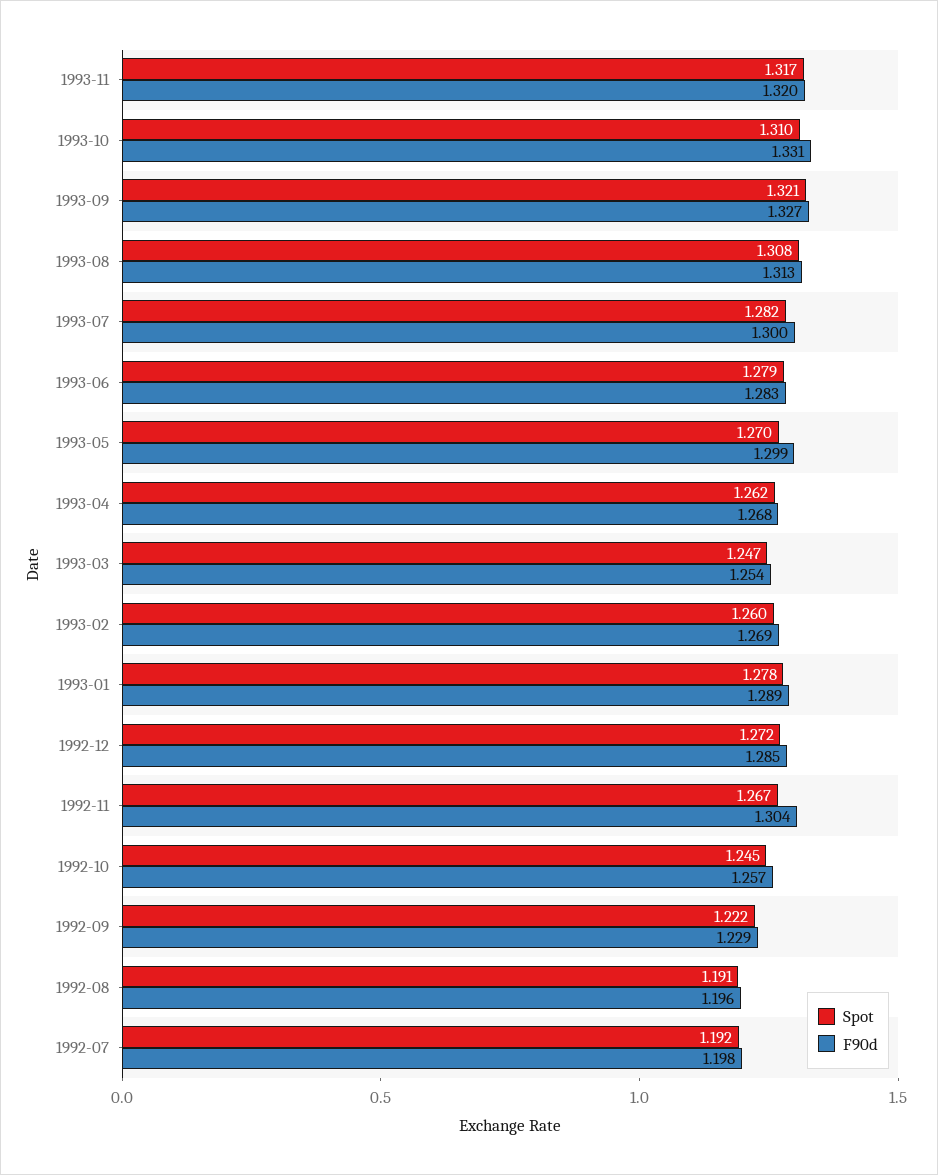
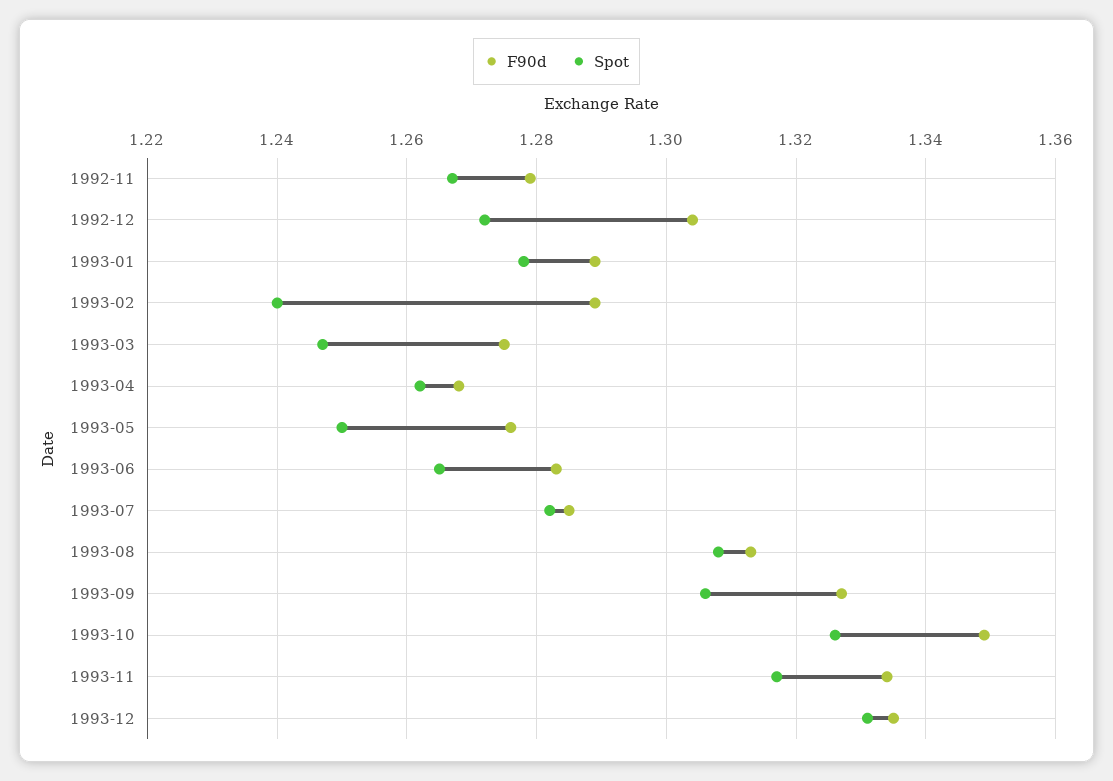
F90d, 1993-11: 1.32 -> 1.335
Spot, 1993-10: 1.31 -> 1.325
F90d, 1993-10: 1.331 -> 1.35
Spot, 1993-09: 1.321 -> 1.305
F90d, 1993-07: 1.3 -> 1.285
Spot, 1993-06: 1.279 -> 1.265
Spot, 1993-05: 1.27 -> 1.25
F90d, 1993-05: 1.299 -> 1.275
F90d, 1993-03: 1.254 -> 1.275
Spot, 1993-02: 1.26 -> 1.24
F90d, 1993-02: 1.269 -> 1.29
F90d, 1992-12: 1.285 -> 1.305
F90d, 1992-11: 1.304 -> 1.28
Spot, 1992-10: 1.245 -> none
F90d, 1992-10: 1.257 -> none
Spot, 1992-09: 1.222 -> none
F90d, 1992-09: 1.229 -> none
Spot, 1992-08: 1.191 -> none
F90d, 1992-08: 1.196 -> none
Spot, 1992-07: 1.192 -> none
F90d, 1992-07: 1.198 -> none
F90d, 1993-12: none -> 1.335
Spot, 1993-12: none -> 1.33

